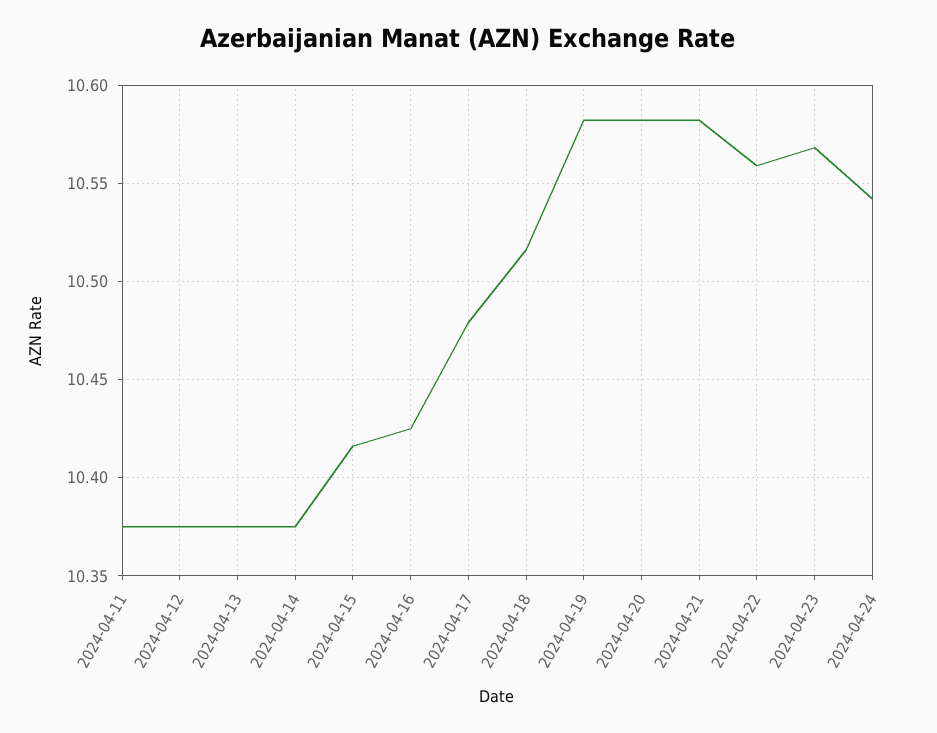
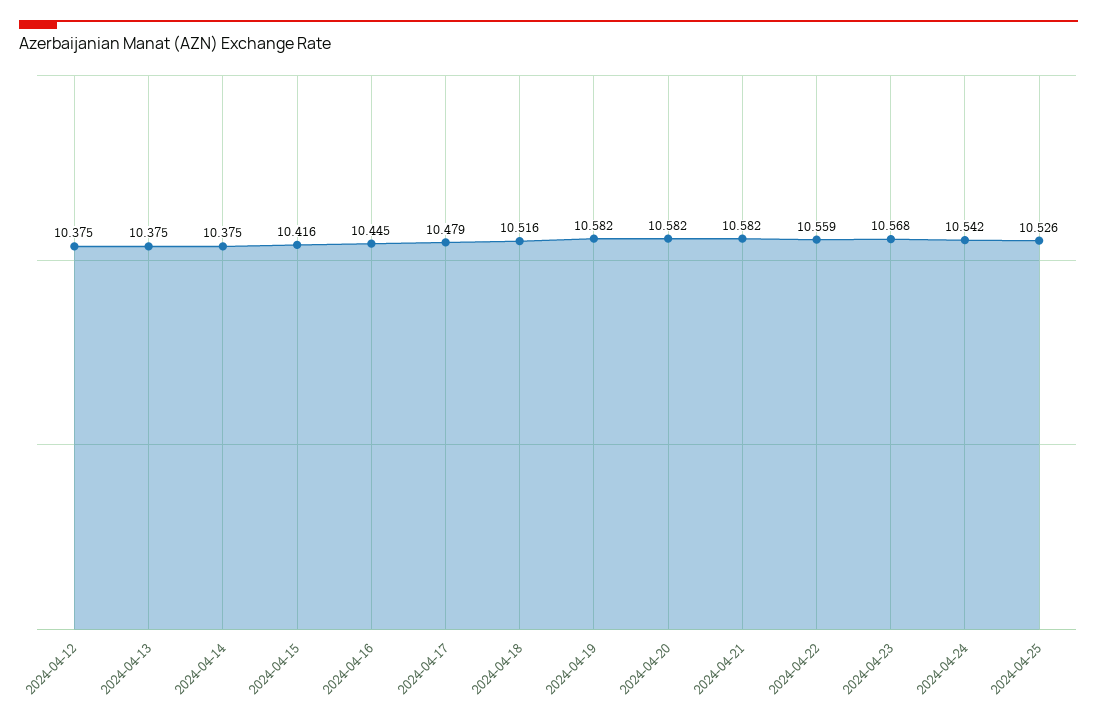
2024-04-11: 10.375 -> none
2024-04-16: 10.425 -> 10.445
2024-04-25: none -> 10.526

